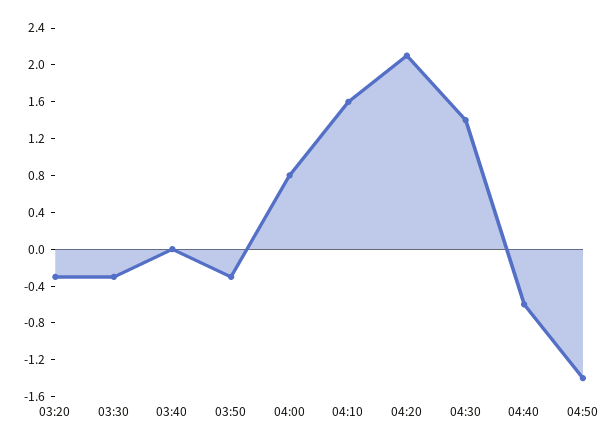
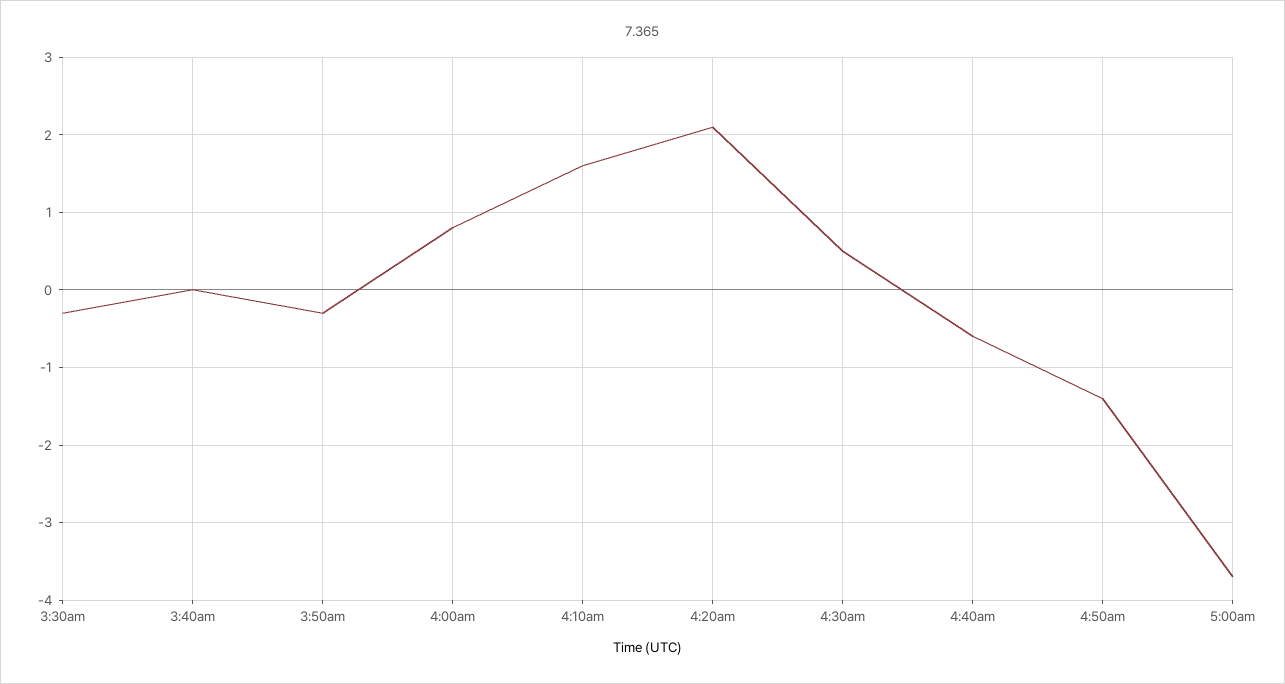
03:20: -0.3 -> none
04:30: 1.4 -> 0.5
5:00am: none -> -3.7

